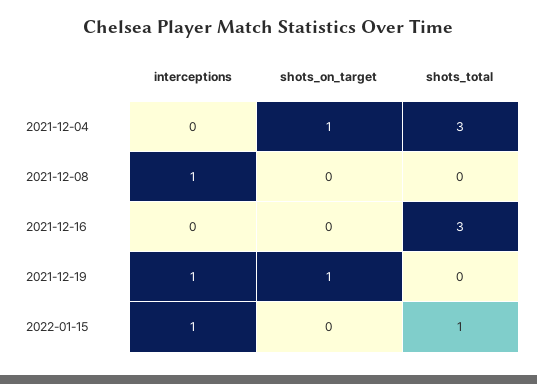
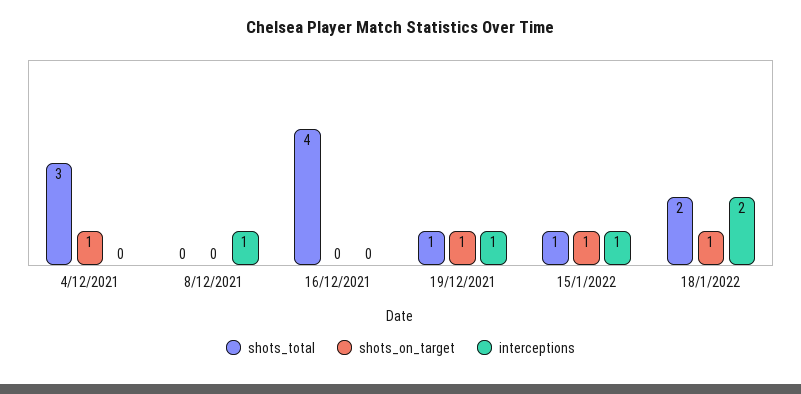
shots_total, 2021-12-16: 3 -> 4
shots_total, 2021-12-19: 0 -> 1
shots_on_target, 2022-01-15: 0 -> 1
shots_total, 18/1/2022: none -> 2
shots_on_target, 18/1/2022: none -> 1
interceptions, 18/1/2022: none -> 2

